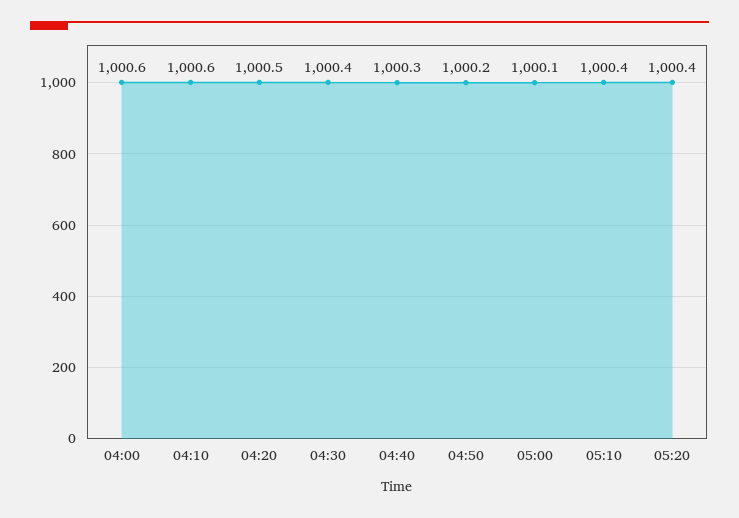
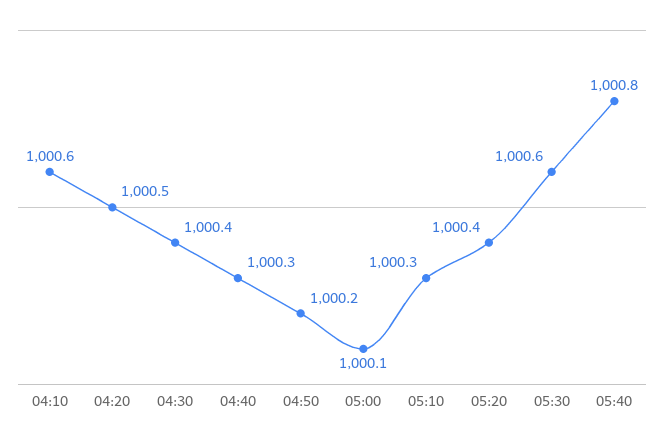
04:00: 1000.6 -> none
05:10: 1000.4 -> 1000.3
05:30: none -> 1000.6
05:40: none -> 1000.8

